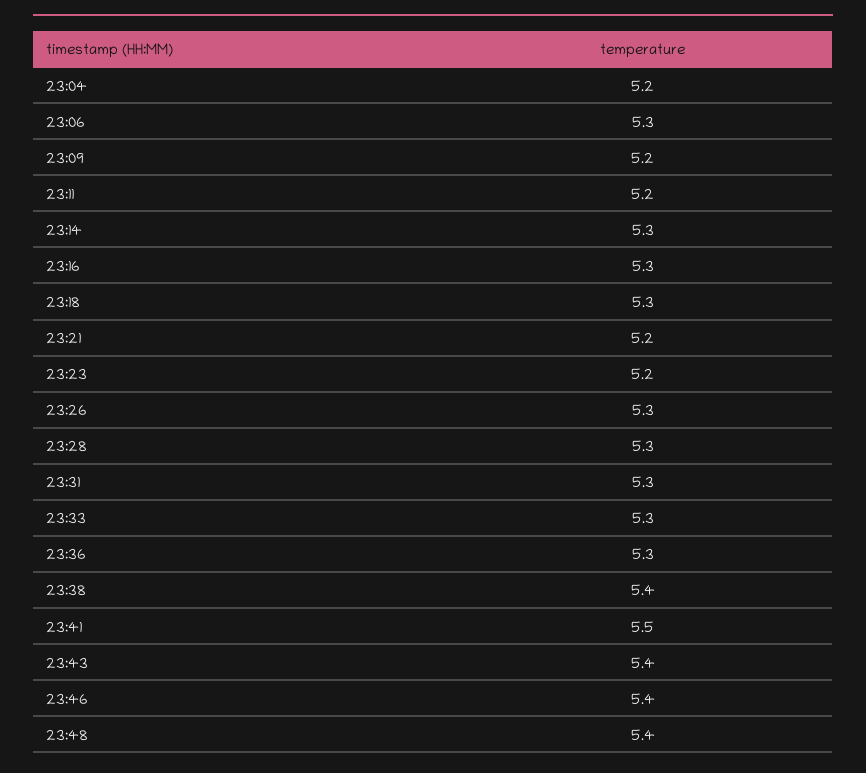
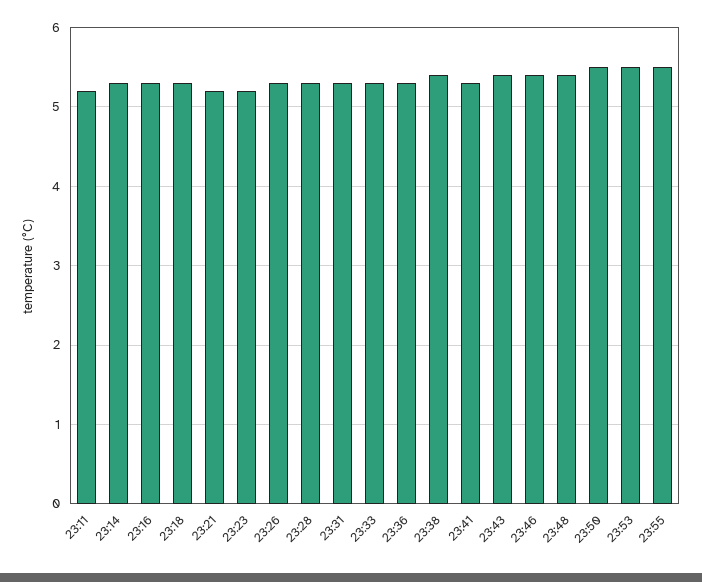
23:04: 5.2 -> none
23:06: 5.3 -> none
23:09: 5.2 -> none
23:41: 5.5 -> 5.3
23:50: none -> 5.5
23:53: none -> 5.5
23:55: none -> 5.5

